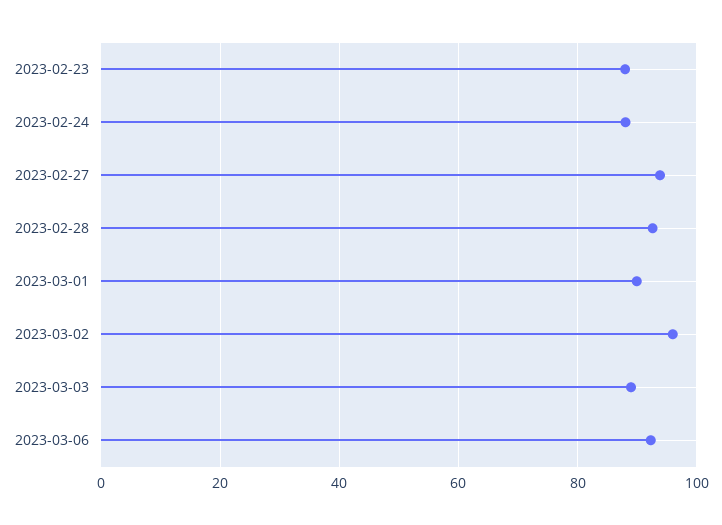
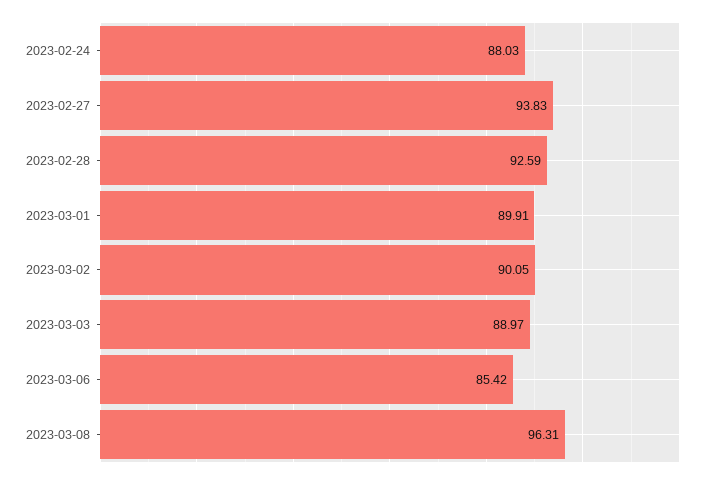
2023-02-23: 88 -> none
2023-03-02: 96 -> 90.05
2023-03-06: 92 -> 85.42
2023-03-08: none -> 96.31

